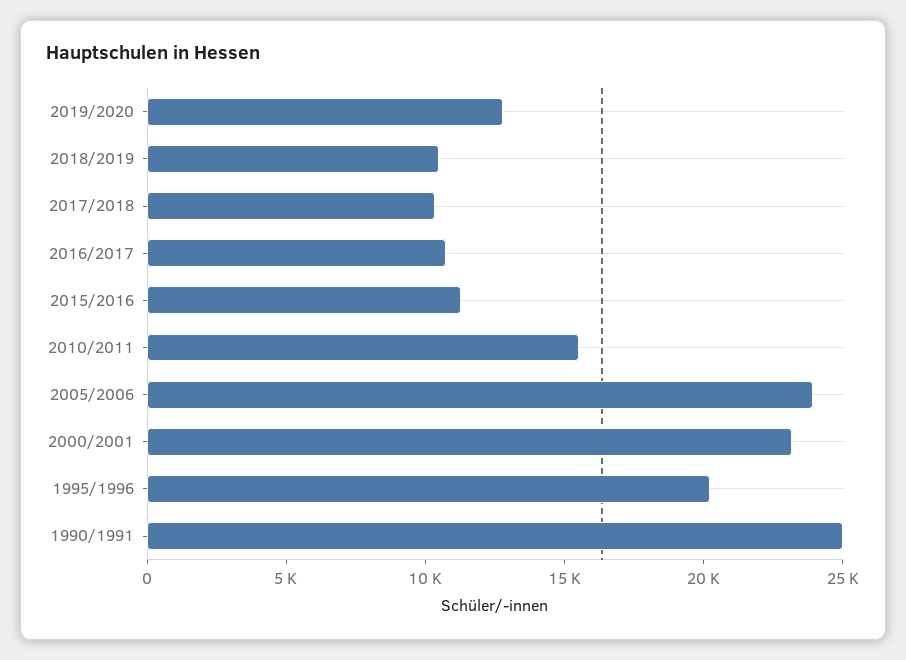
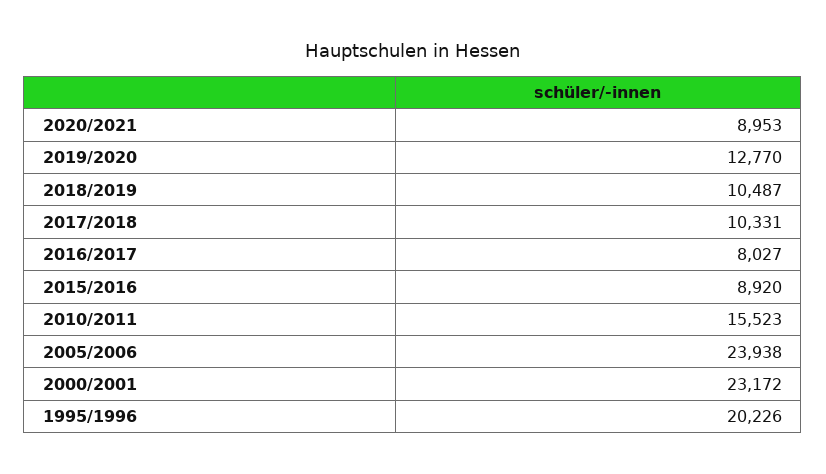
2016/2017: 11000 -> 8027
2015/2016: 11000 -> 8920
1990/1991: 25000 -> none
2020/2021: none -> 8953

